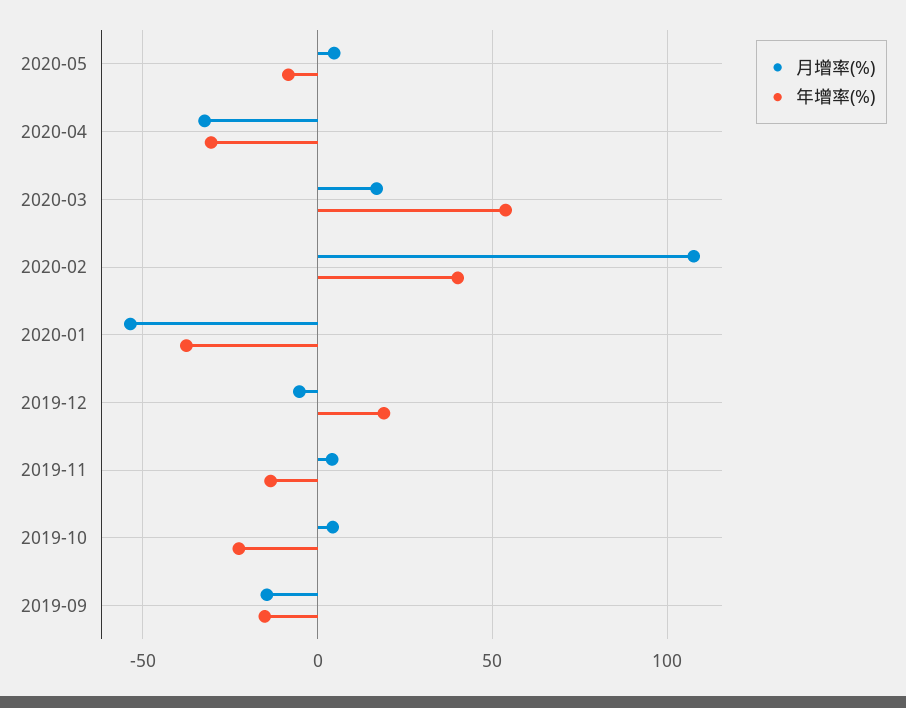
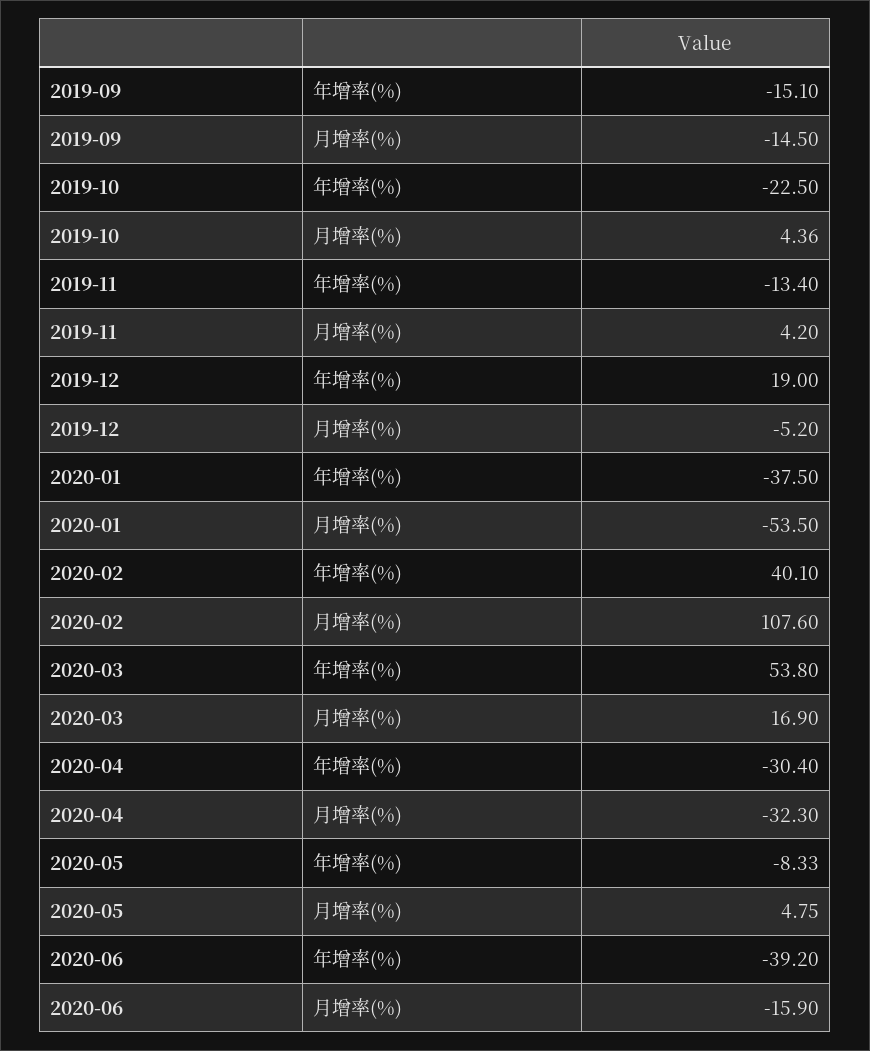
年增率(%), 2020-06: none -> -39.2
月增率(%), 2020-06: none -> -15.9

